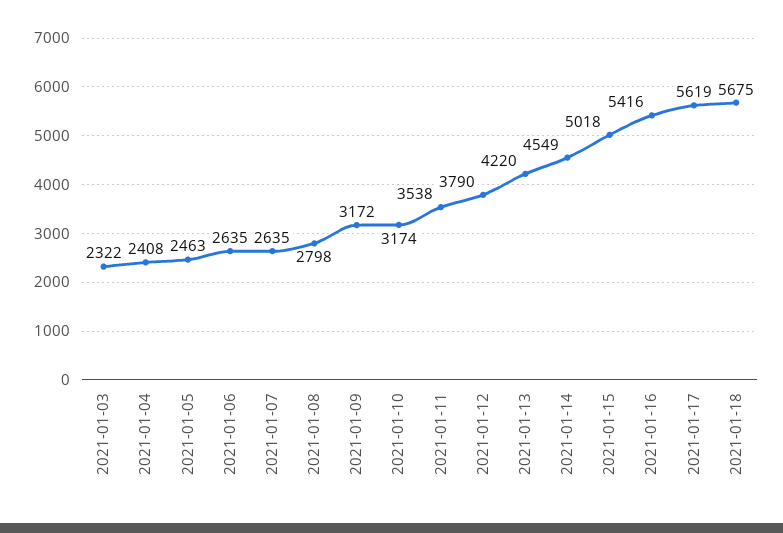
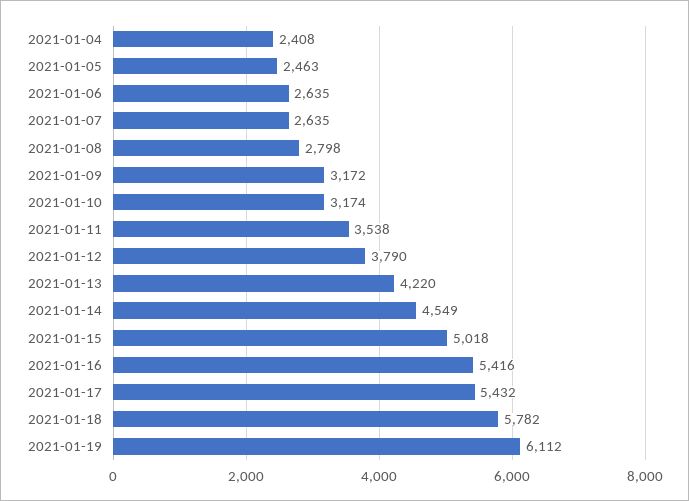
2021-01-03: 2322 -> none
2021-01-17: 5619 -> 5432
2021-01-18: 5675 -> 5782
2021-01-19: none -> 6112

